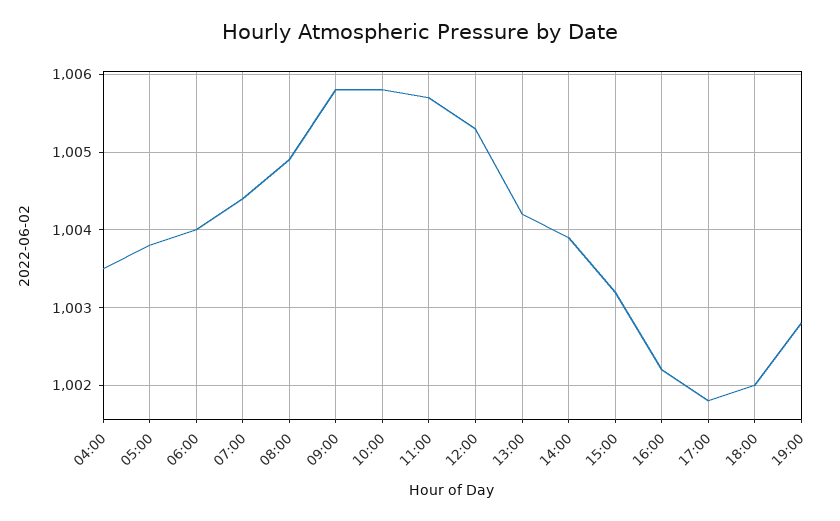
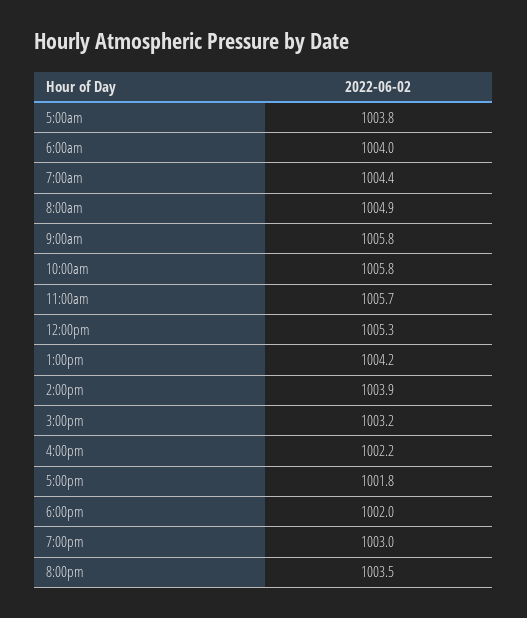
04:00: 1003.5 -> none
19:00: 1002.8 -> 1003
8:00pm: none -> 1003.5

